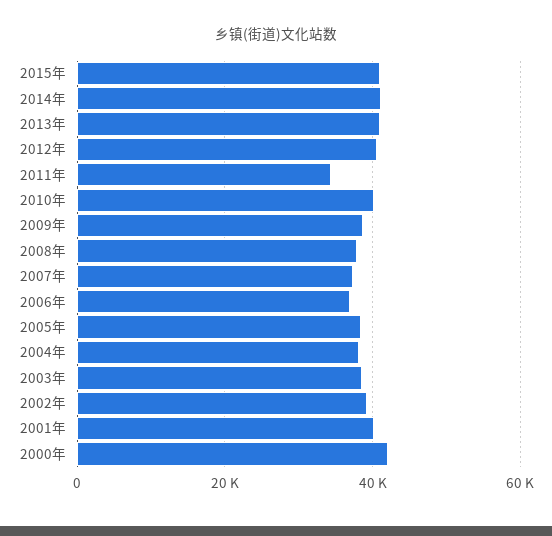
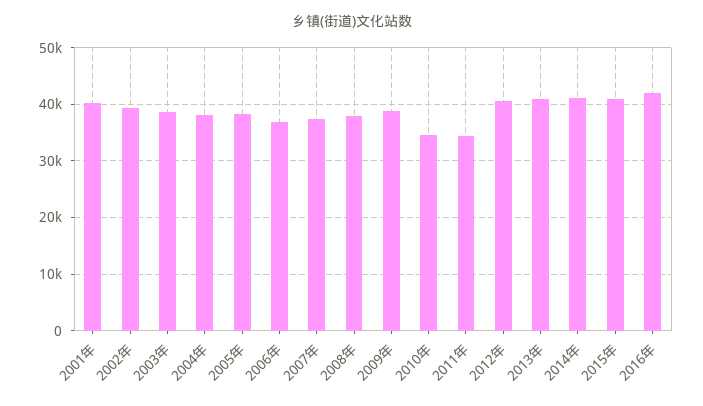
2010年: 40000 -> 34000
2000年: 42000 -> none
2016年: none -> 42000

